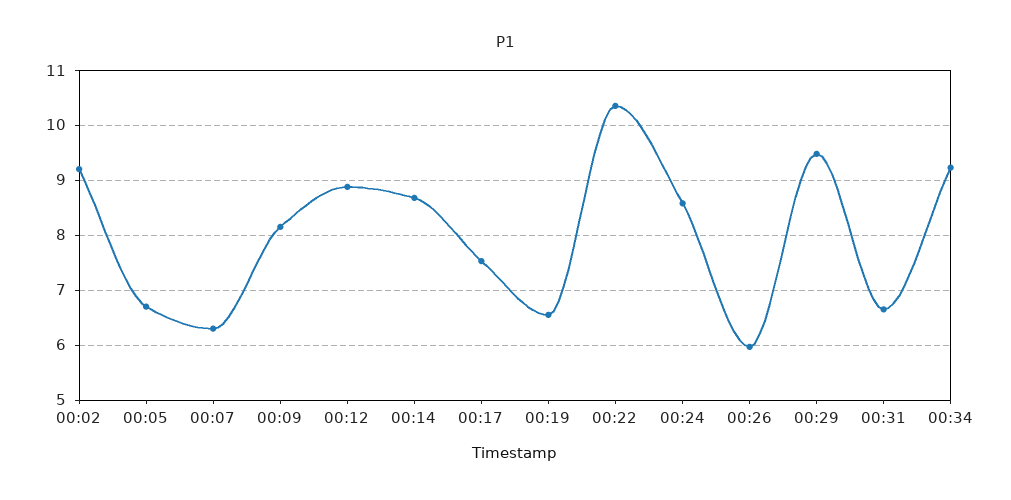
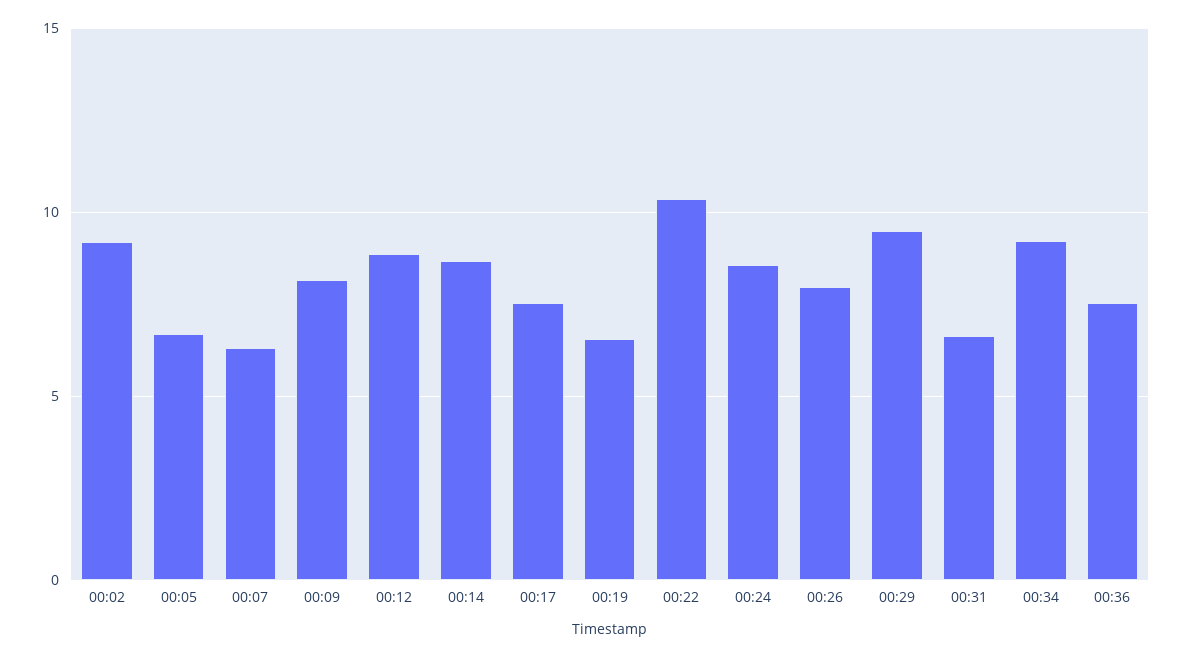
00:26: 6 -> 8
00:36: none -> 7.5

